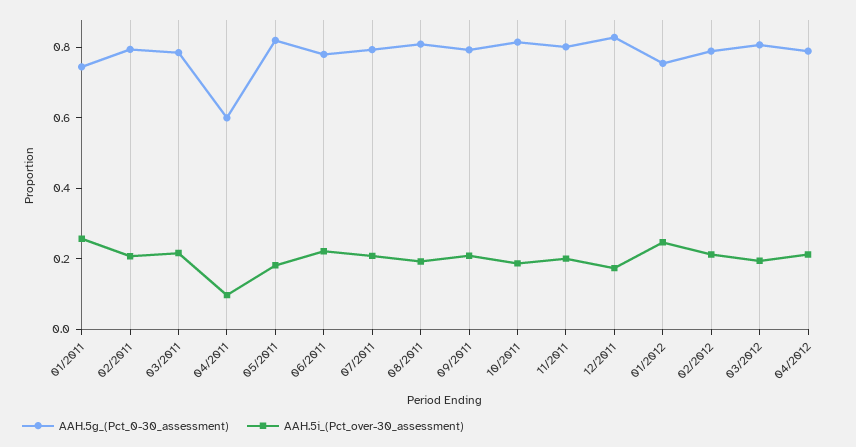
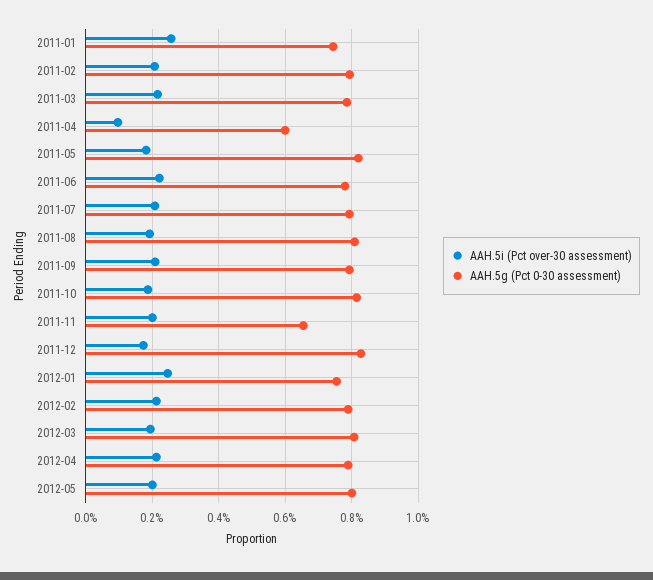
AAH.5g_(Pct_0-30_assessment), 11/2011: 0.8 -> 0.66
AAH.5i_(Pct_over-30_assessment), 2012-05: none -> 0.2
AAH.5g_(Pct_0-30_assessment), 2012-05: none -> 0.8

